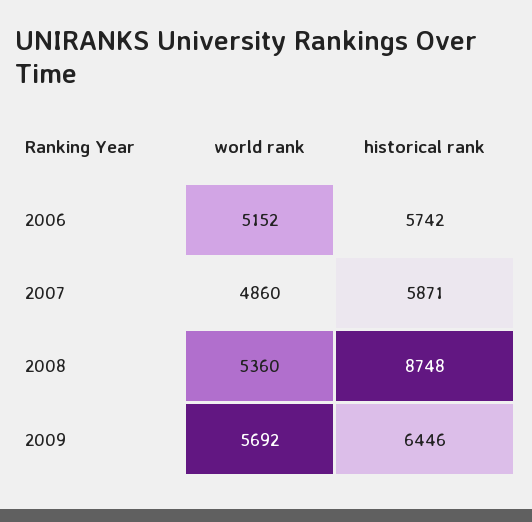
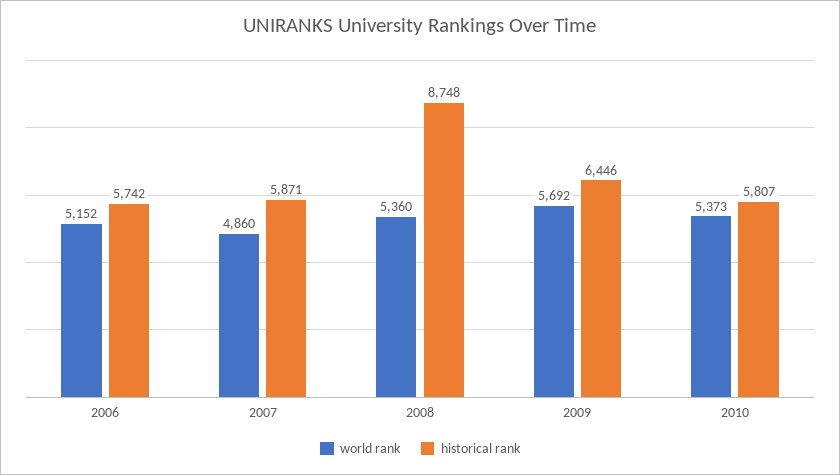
world rank, 2010: none -> 5373
historical rank, 2010: none -> 5807

